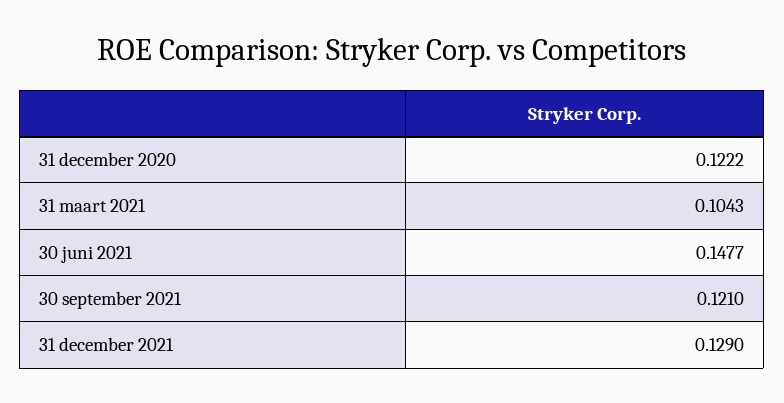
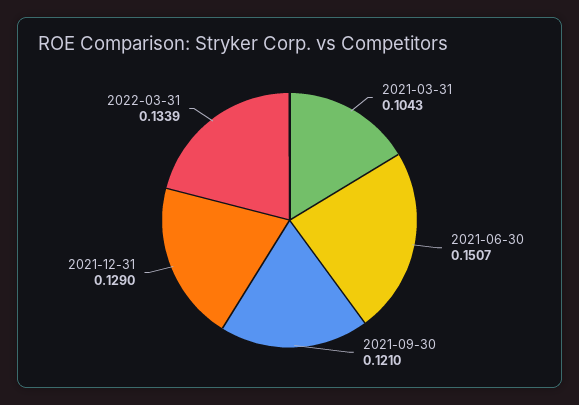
31 december 2020: 0.1222 -> none
30 juni 2021: 0.1477 -> 0.1507
2022-03-31: none -> 0.1339

